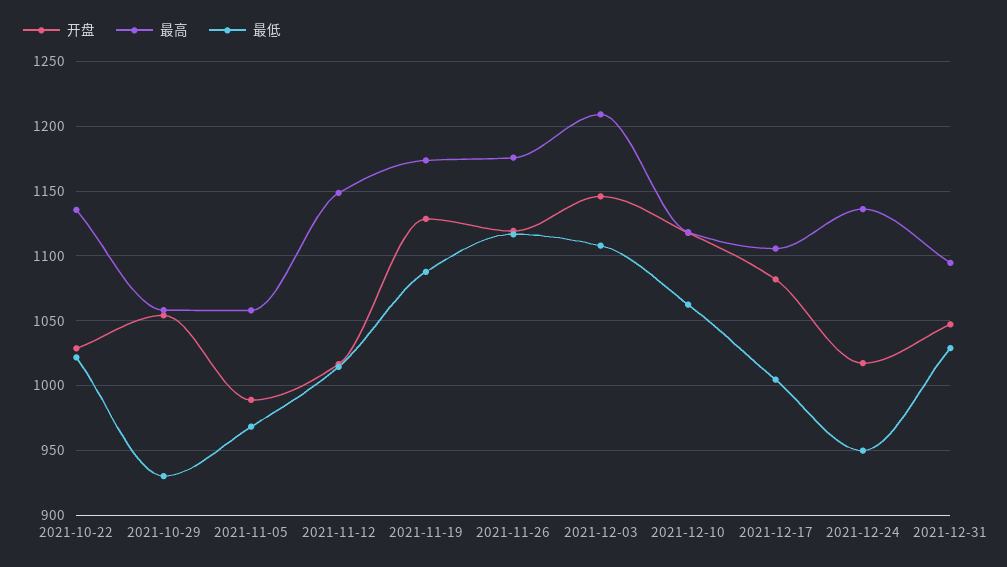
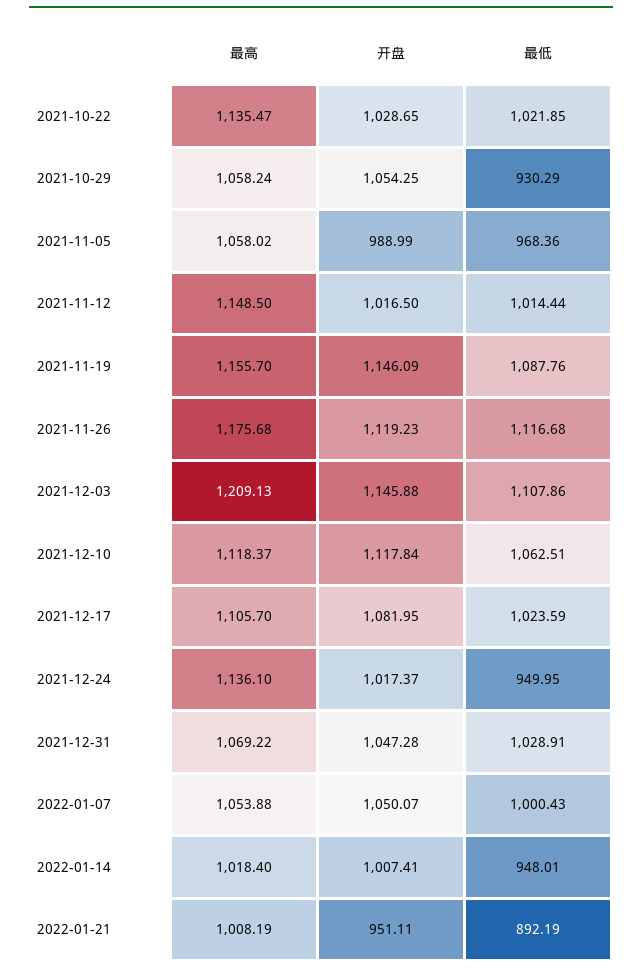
开盘, 2021-11-19: 1130 -> 1146.09
最高, 2021-11-19: 1175 -> 1155.7
最低, 2021-12-17: 1005 -> 1023.59
最高, 2021-12-31: 1095 -> 1069.22
最高, 2022-01-07: none -> 1053.88
开盘, 2022-01-07: none -> 1050.07
最低, 2022-01-07: none -> 1000.43
最高, 2022-01-14: none -> 1018.4
开盘, 2022-01-14: none -> 1007.41
最低, 2022-01-14: none -> 948.01
最高, 2022-01-21: none -> 1008.19
开盘, 2022-01-21: none -> 951.11
最低, 2022-01-21: none -> 892.19

